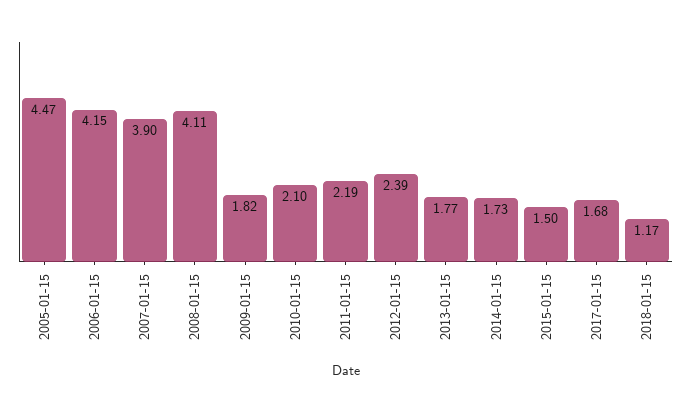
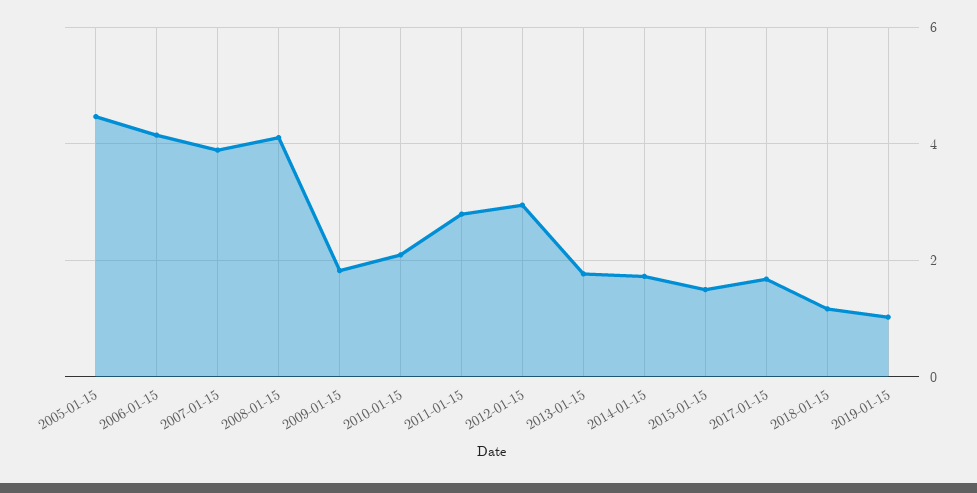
2011-01-15: 2.19 -> 2.8
2012-01-15: 2.39 -> 3
2019-01-15: none -> 1

